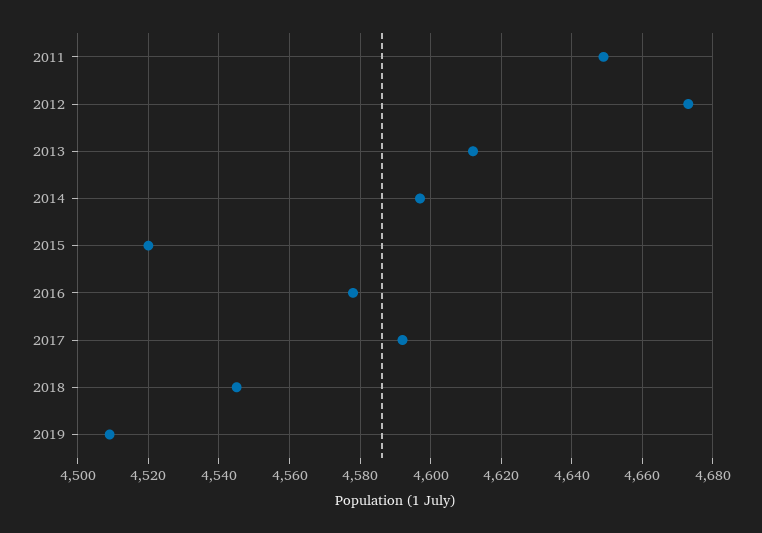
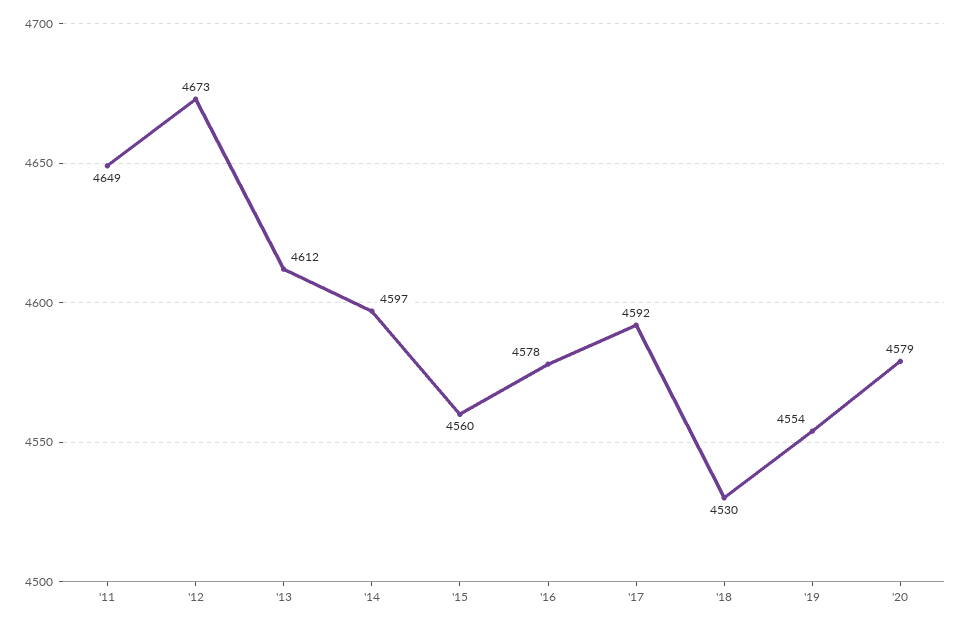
2015: 4520 -> 4560
2018: 4545 -> 4530
2019: 4510 -> 4554
'20: none -> 4579

